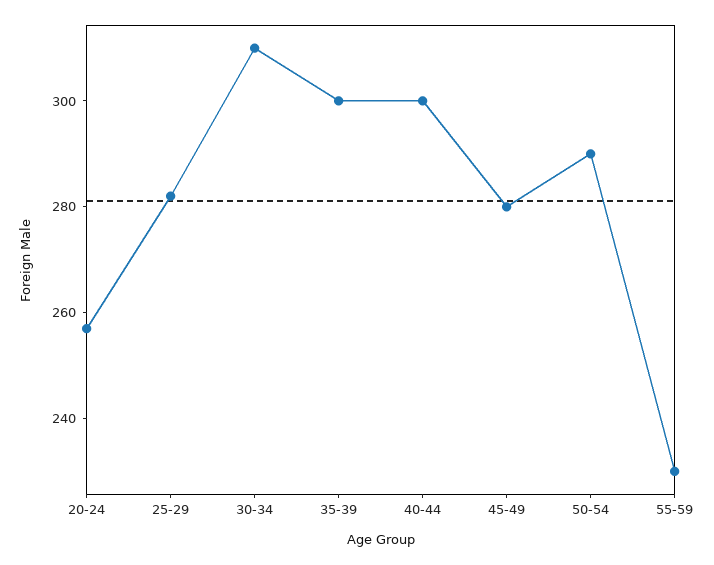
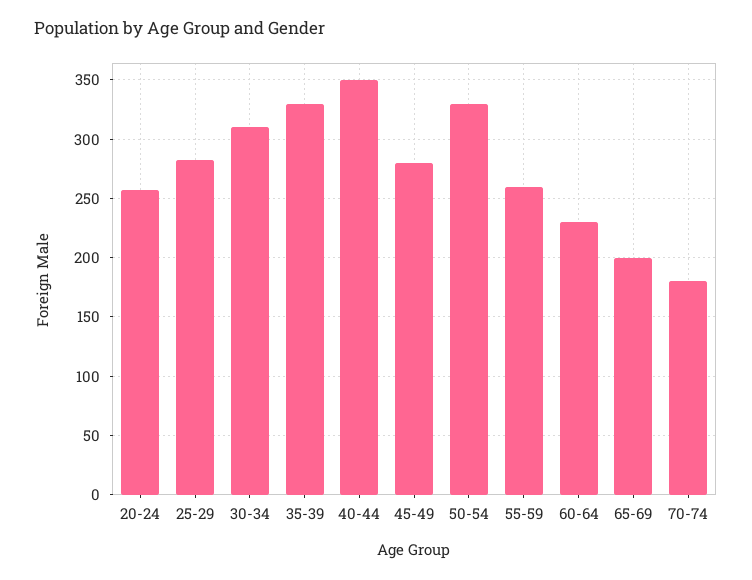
35-39: 300 -> 330
40-44: 300 -> 350
50-54: 290 -> 330
55-59: 230 -> 260
60-64: none -> 230
65-69: none -> 200
70-74: none -> 180

